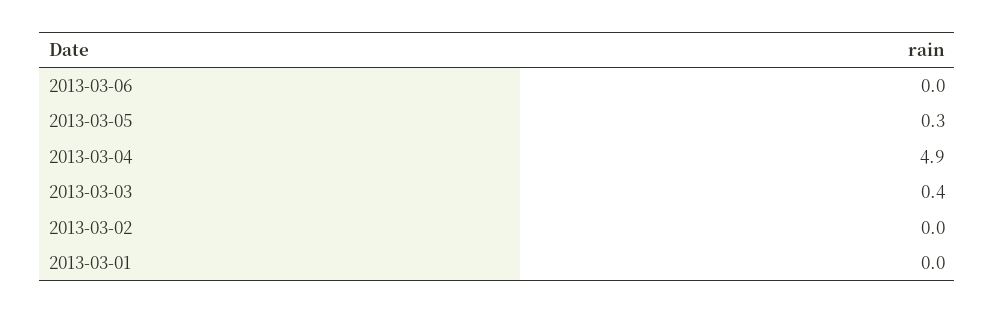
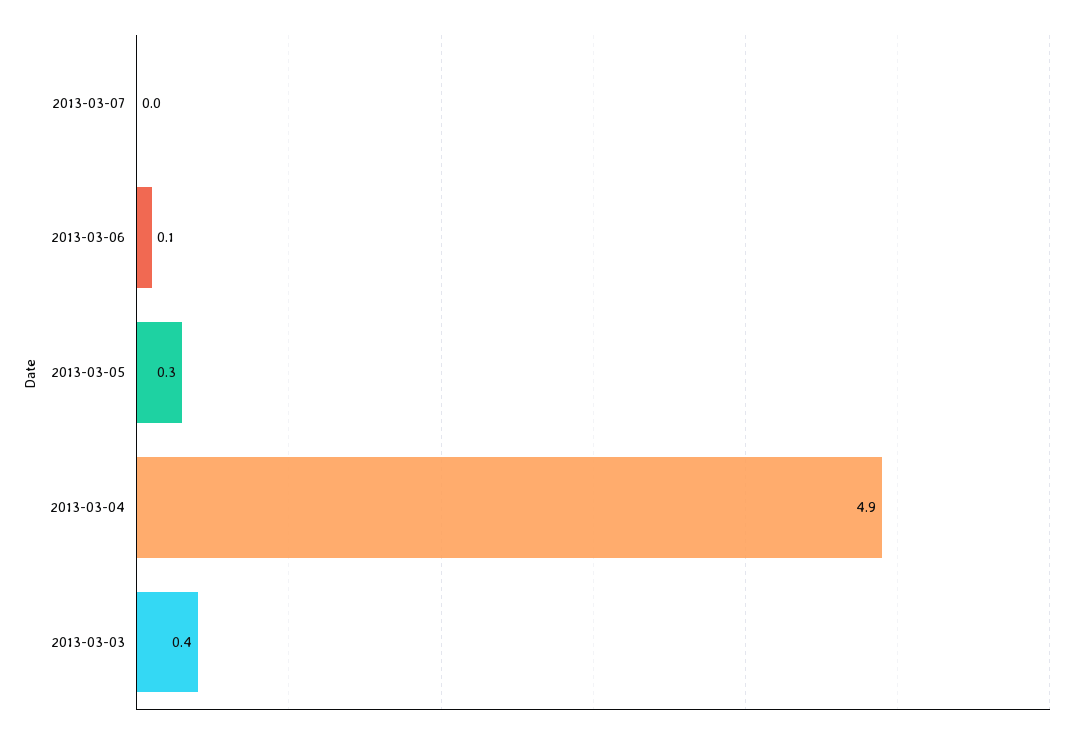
2013-03-06: 0 -> 0.1
2013-03-02: 0 -> none
2013-03-01: 0 -> none
2013-03-07: none -> 0

